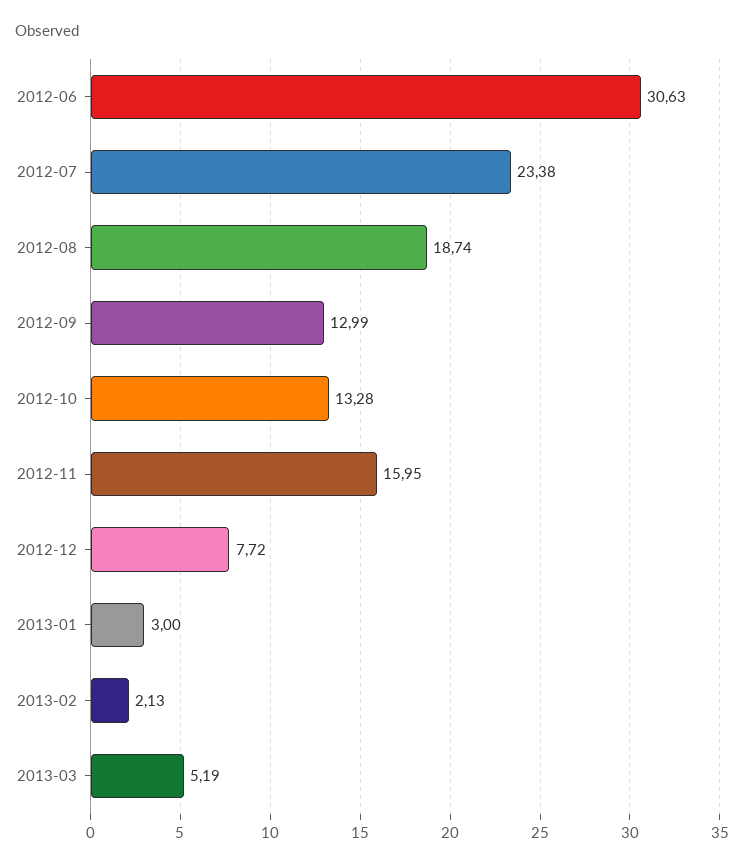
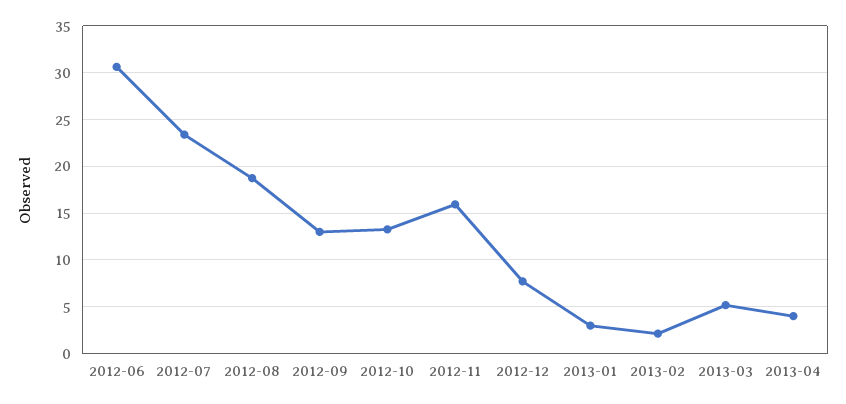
2013-04: none -> 4

